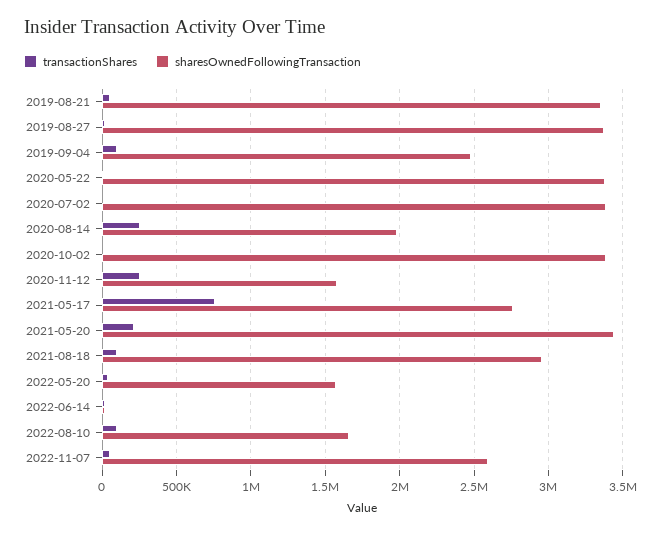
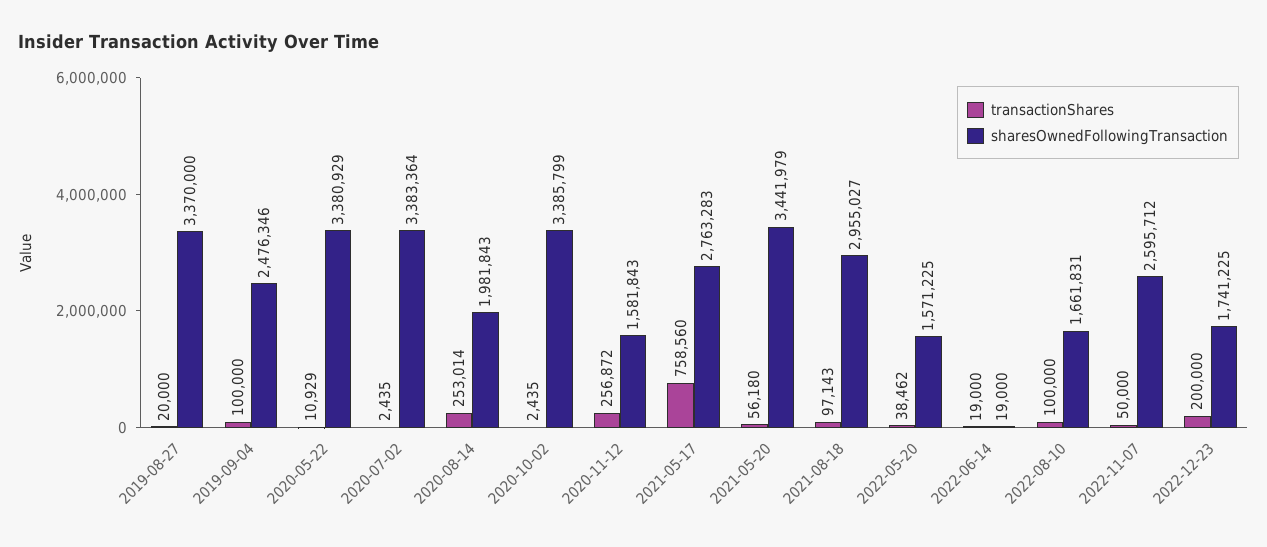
transactionShares, 2019-08-21: 50000 -> none
sharesOwnedFollowingTransaction, 2019-08-21: 3350000 -> none
transactionShares, 2021-05-20: 200000 -> 56180
transactionShares, 2022-12-23: none -> 200000
sharesOwnedFollowingTransaction, 2022-12-23: none -> 1741225

